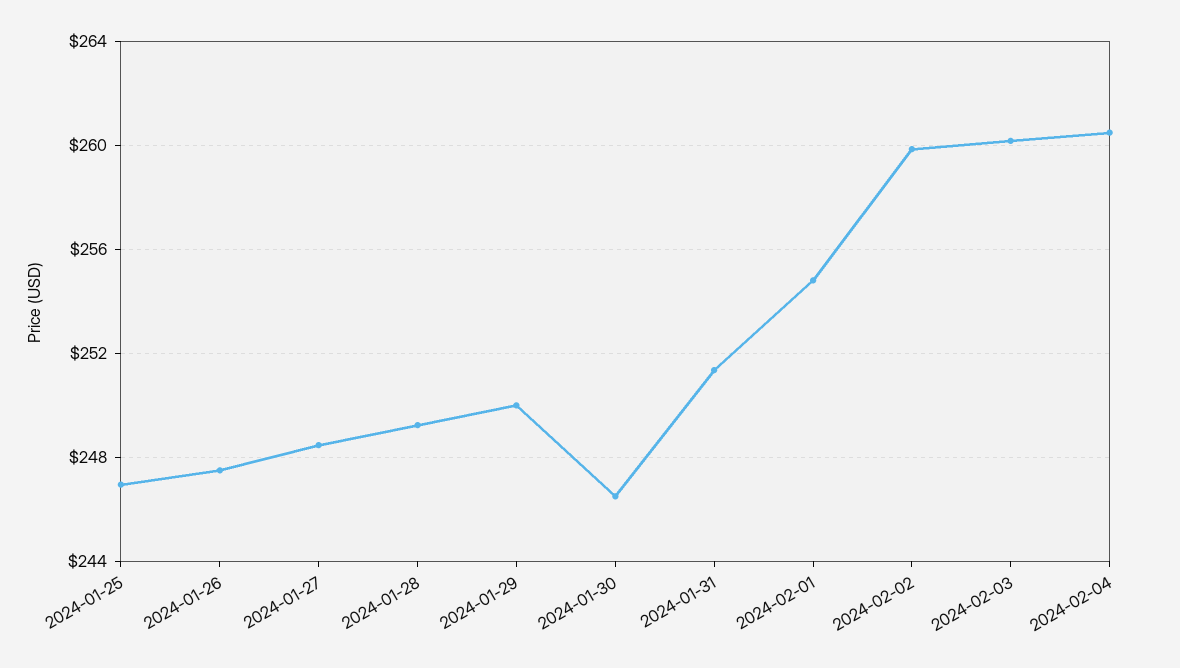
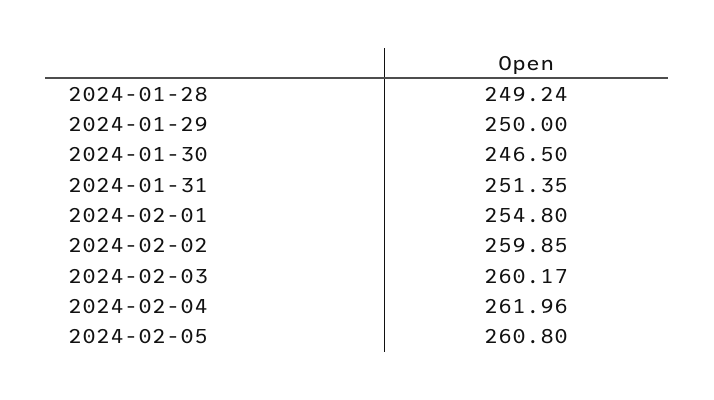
2024-01-25: 247 -> none
2024-01-26: 247.5 -> none
2024-01-27: 248.5 -> none
2024-02-04: 260.5 -> 261.96
2024-02-05: none -> 260.8

